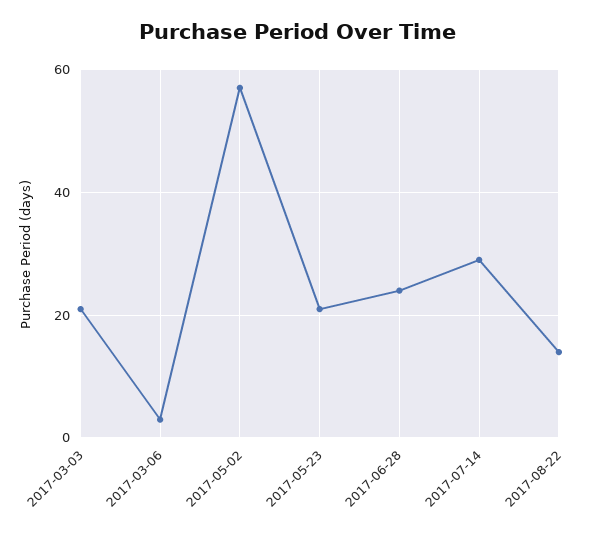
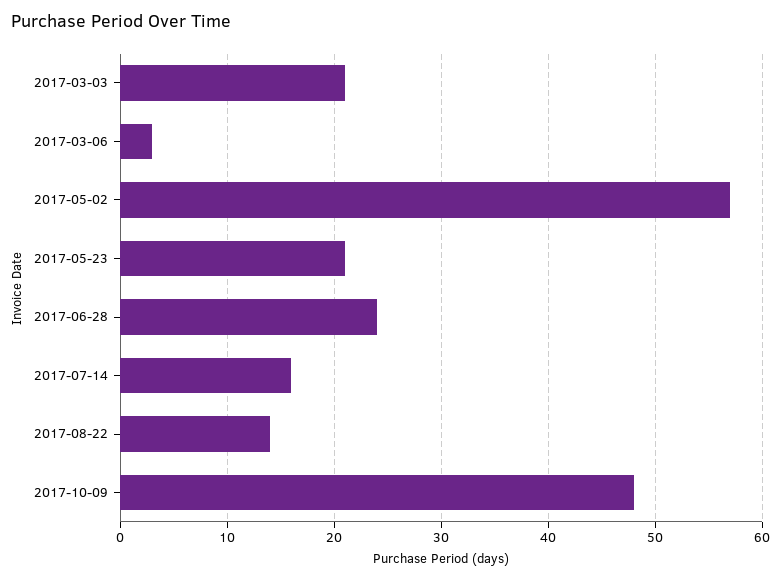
2017-07-14: 30 -> 16
2017-10-09: none -> 48

